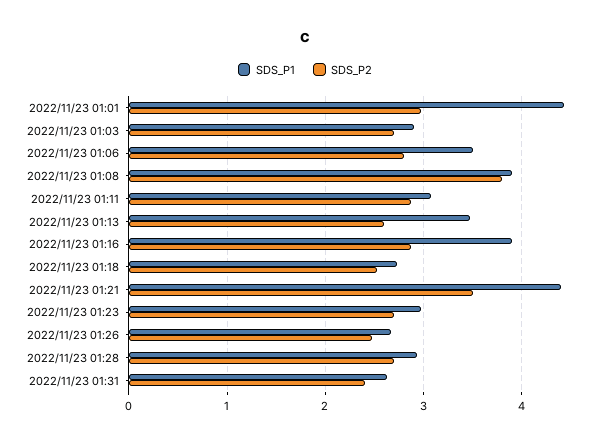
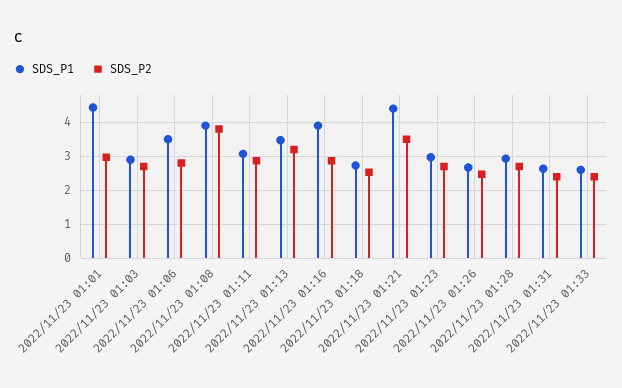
SDS_P2, 2022/11/23 01:13: 2.6 -> 3.2
SDS_P1, 2022/11/23 01:33: none -> 2.6
SDS_P2, 2022/11/23 01:33: none -> 2.4

